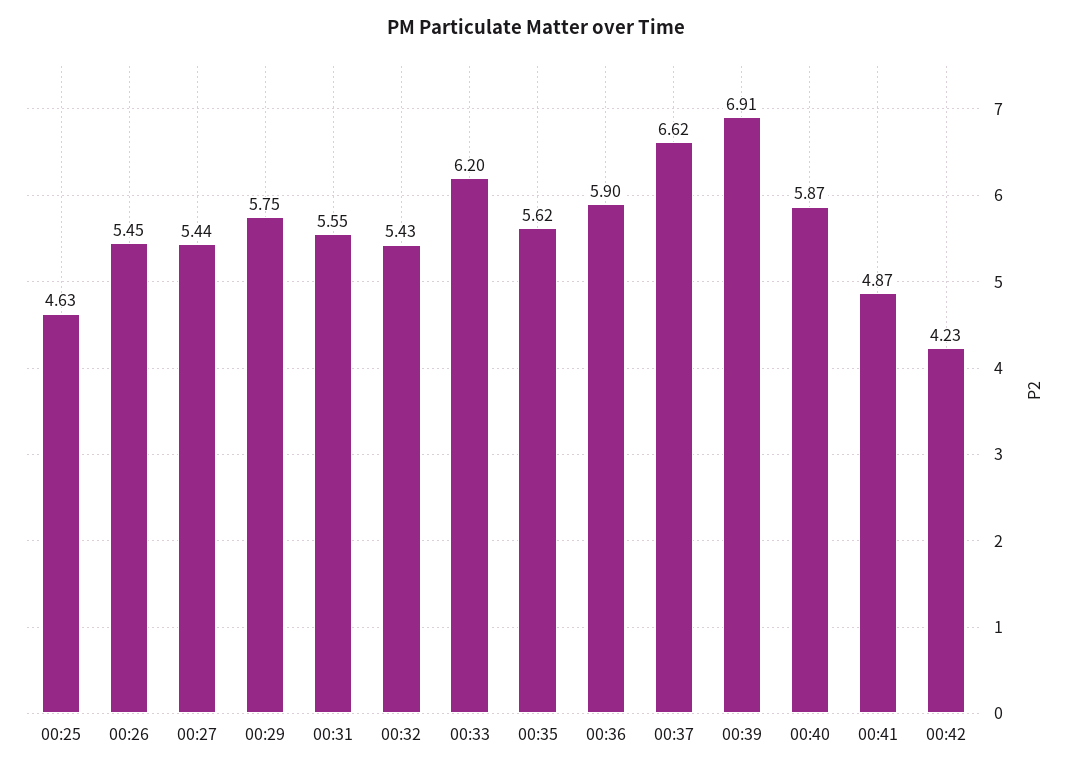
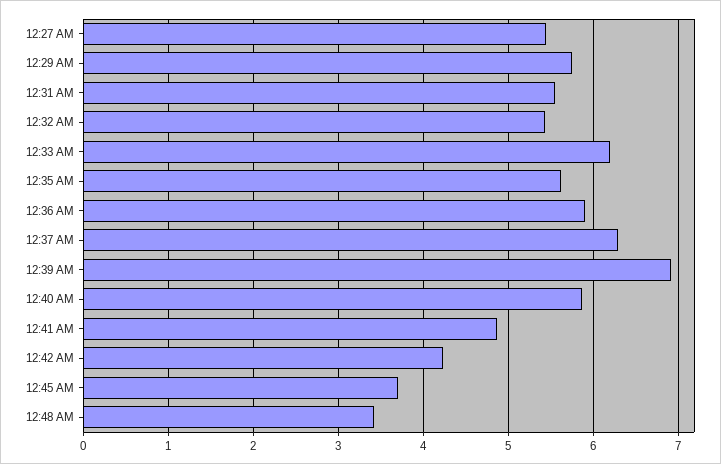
00:25: 4.63 -> none
00:26: 5.45 -> none
00:37: 6.62 -> 6.3
12:45 AM: none -> 3.7
12:48 AM: none -> 3.4

